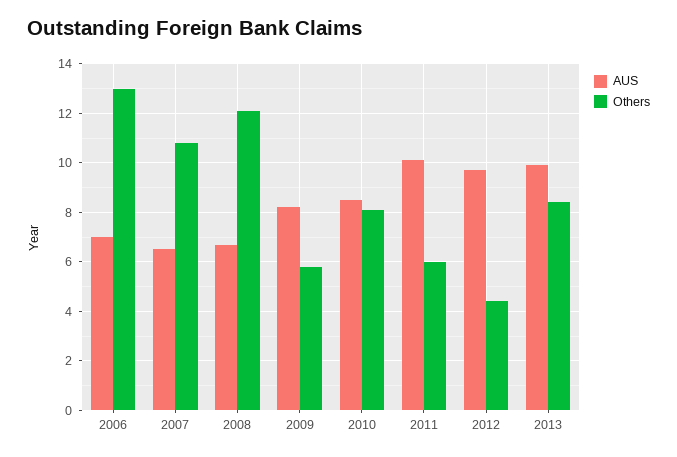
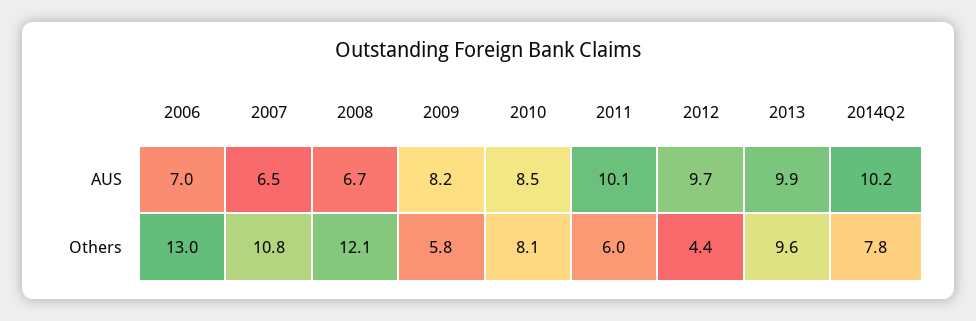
Others, 2013: 8.5 -> 9.6
AUS, 2014Q2: none -> 10.2
Others, 2014Q2: none -> 7.8

